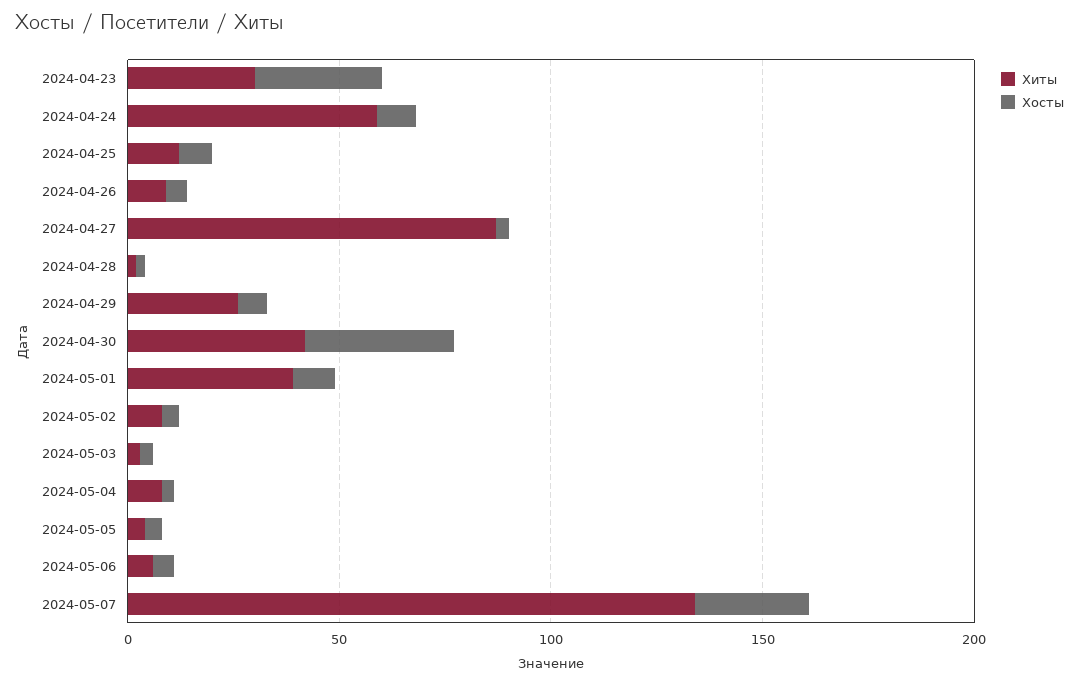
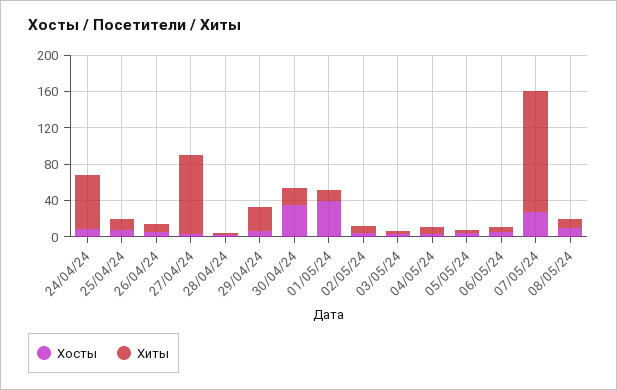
Хиты, 2024-04-23: 30 -> none
Хосты, 2024-04-23: 30 -> none
Хиты, 2024-04-30: 40 -> 20
Хиты, 2024-05-01: 40 -> 10
Хосты, 2024-05-01: 10 -> 40
Хосты, 08/05/24: none -> 10
Хиты, 08/05/24: none -> 10

